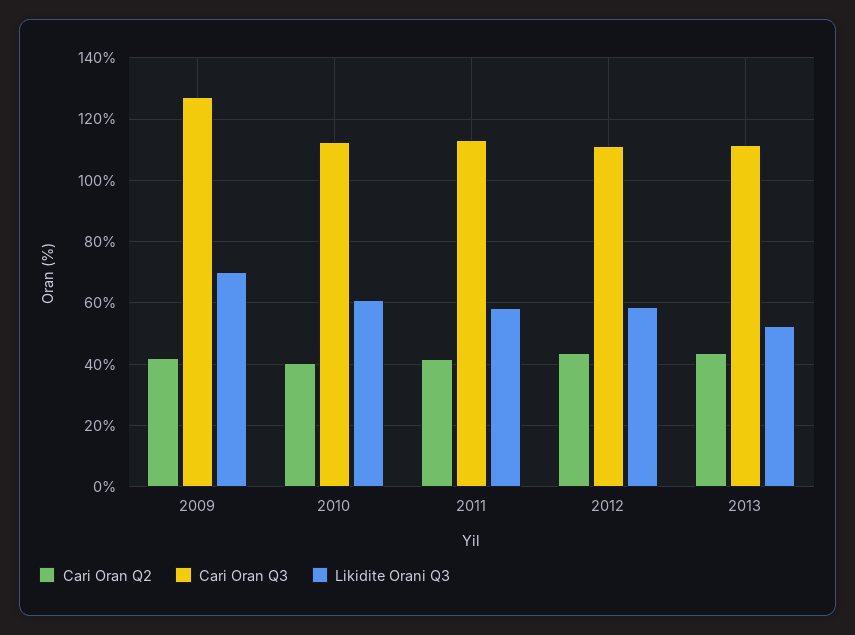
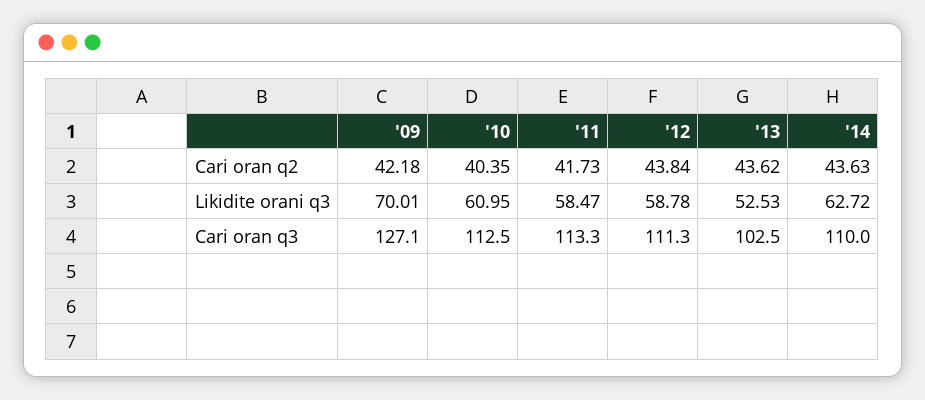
Cari Oran Q3, 2013: 112 -> 102.5
Cari Oran Q2, '14: none -> 43.63
Likidite Orani Q3, '14: none -> 62.72
Cari Oran Q3, '14: none -> 110

